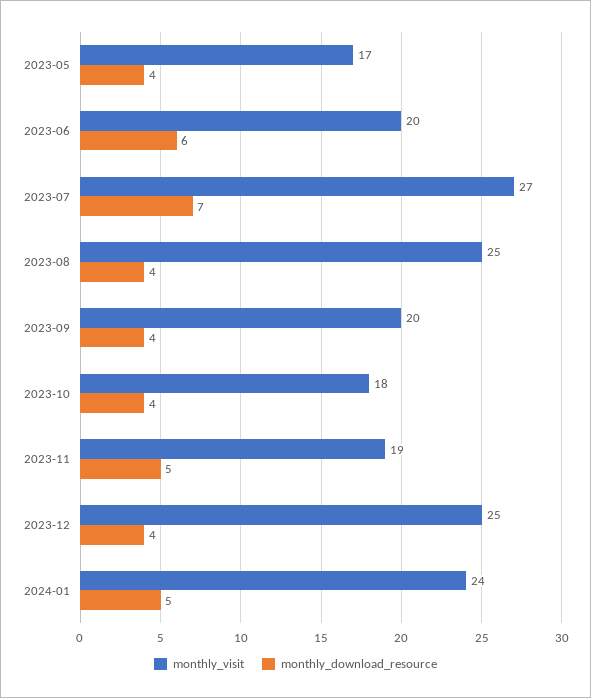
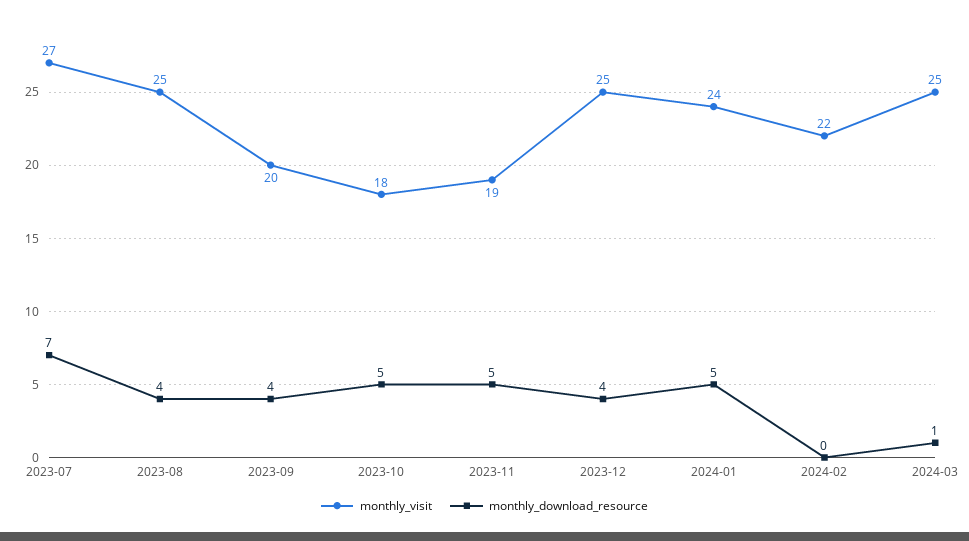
monthly_visit, 2023-05: 17 -> none
monthly_download_resource, 2023-05: 4 -> none
monthly_visit, 2023-06: 20 -> none
monthly_download_resource, 2023-06: 6 -> none
monthly_download_resource, 2023-10: 4 -> 5
monthly_visit, 2024-02: none -> 22
monthly_download_resource, 2024-02: none -> 0
monthly_visit, 2024-03: none -> 25
monthly_download_resource, 2024-03: none -> 1

